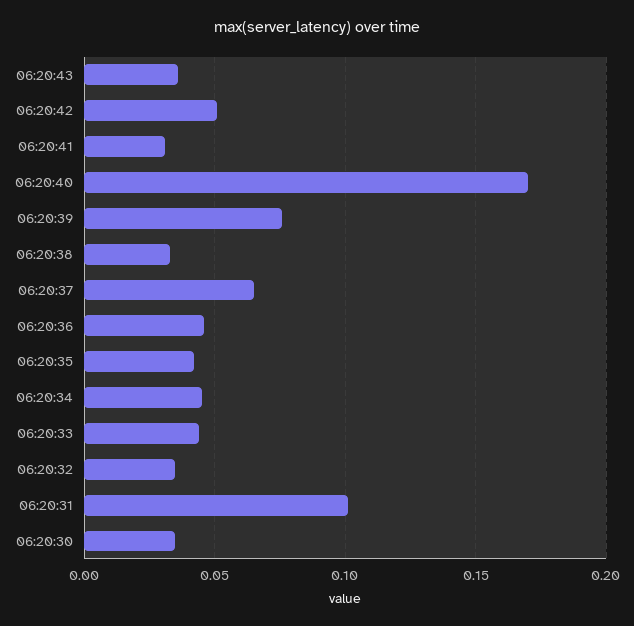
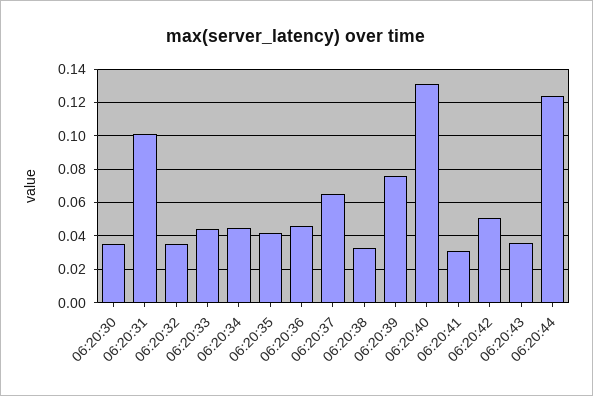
06:20:40: 0.17 -> 0.13
06:20:44: none -> 0.125

